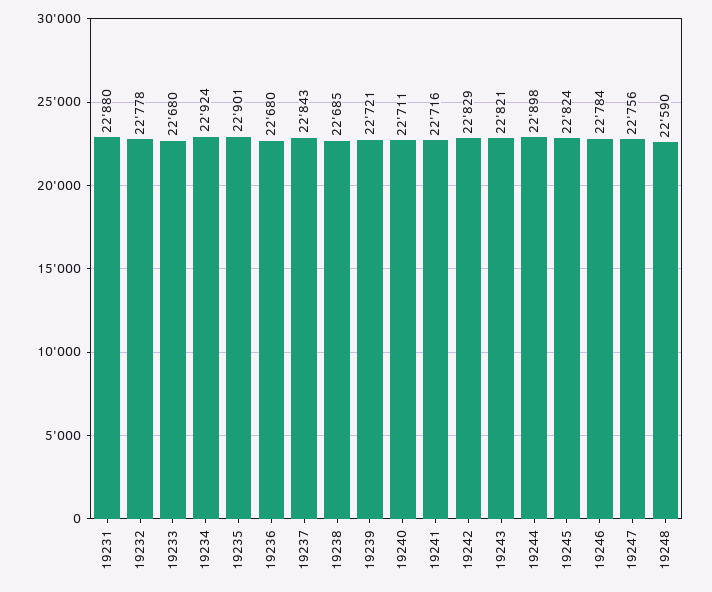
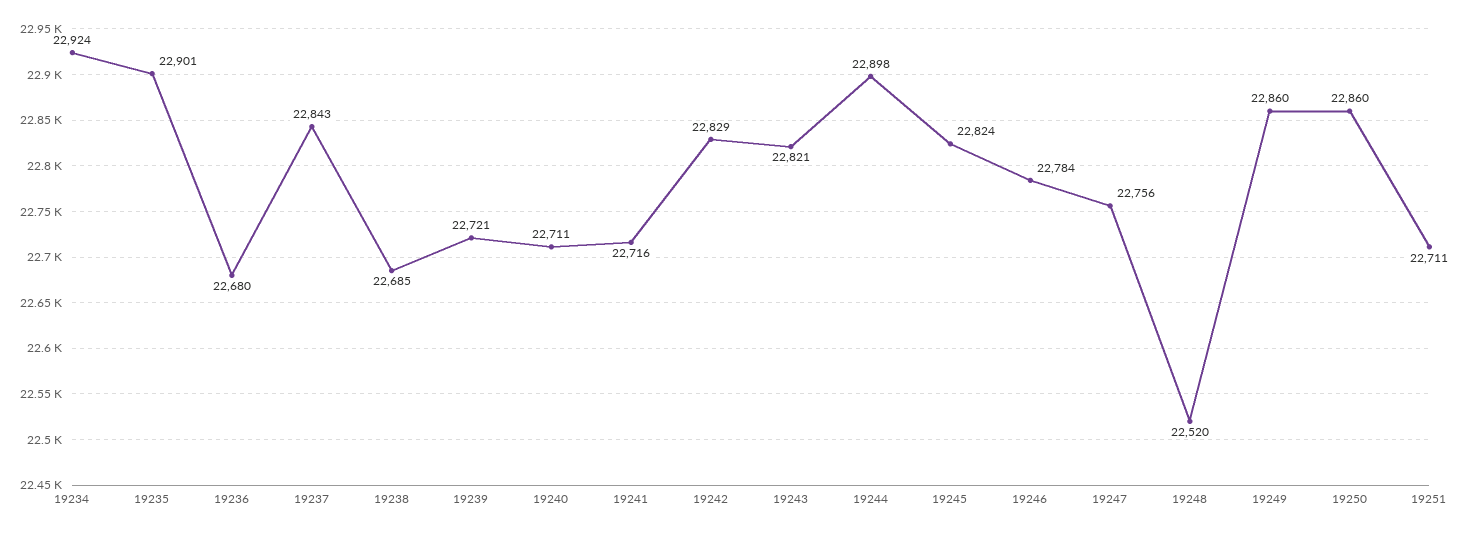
19231: 22880 -> none
19232: 22778 -> none
19233: 22680 -> none
19248: 22590 -> 22520
19249: none -> 22860
19250: none -> 22860
19251: none -> 22711

